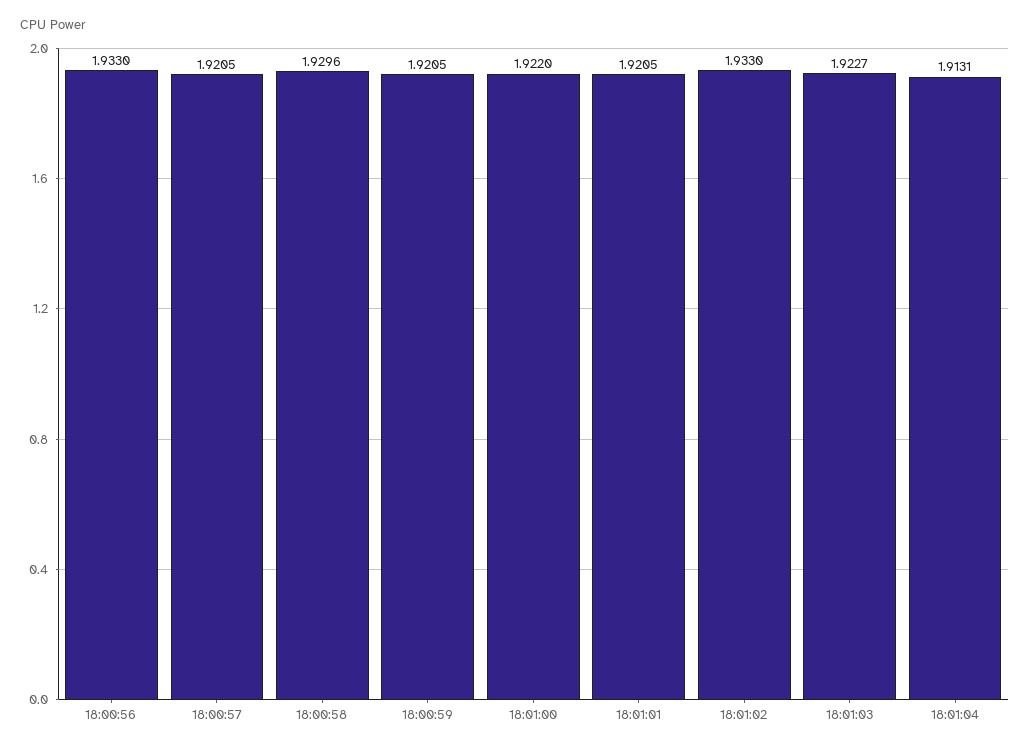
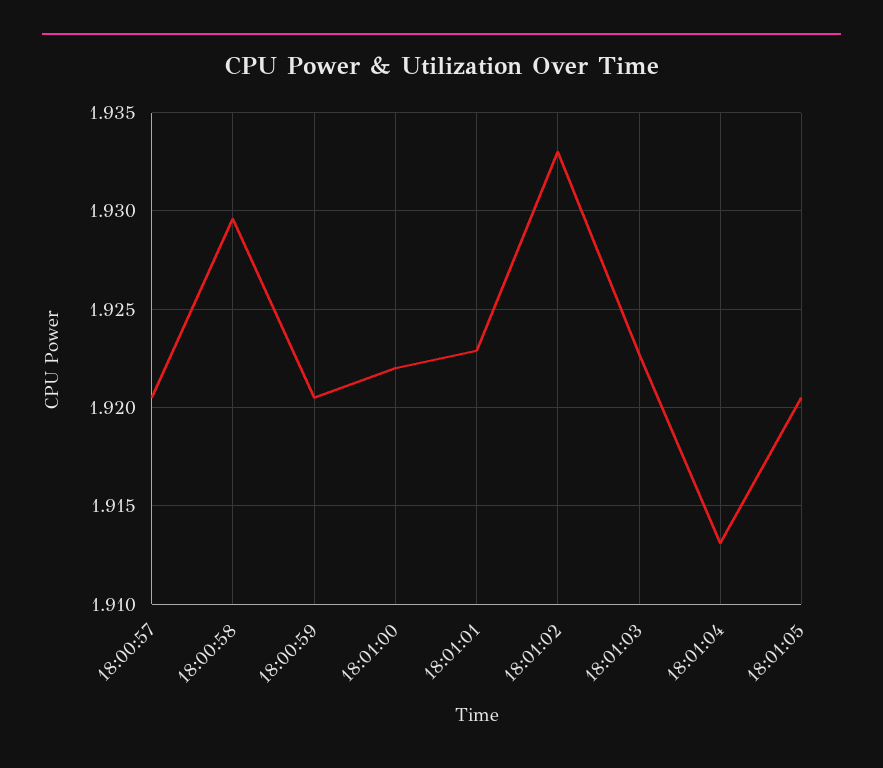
18:00:56: 1.933 -> none
18:01:01: 1.9205 -> 1.923
18:01:05: none -> 1.9205

